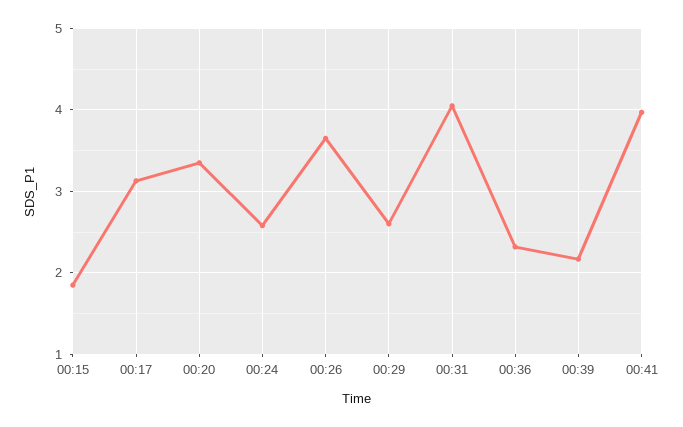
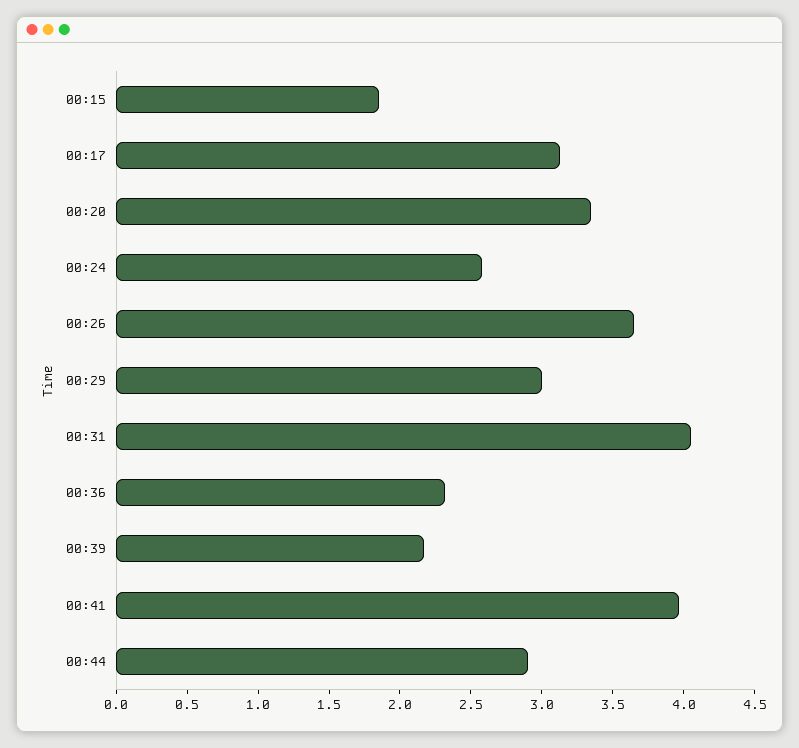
00:29: 2.6 -> 3
00:44: none -> 2.9

